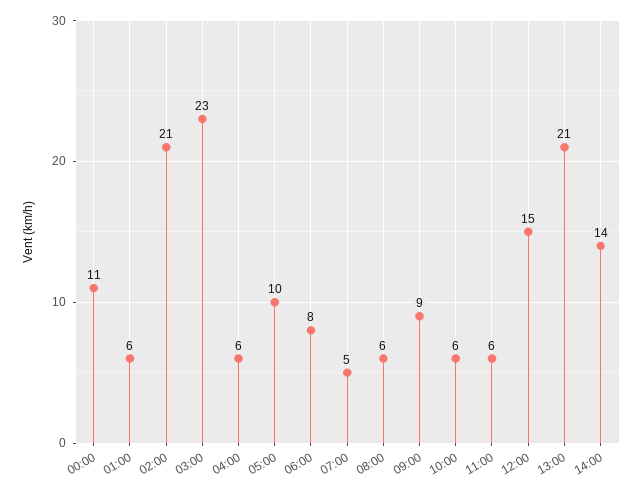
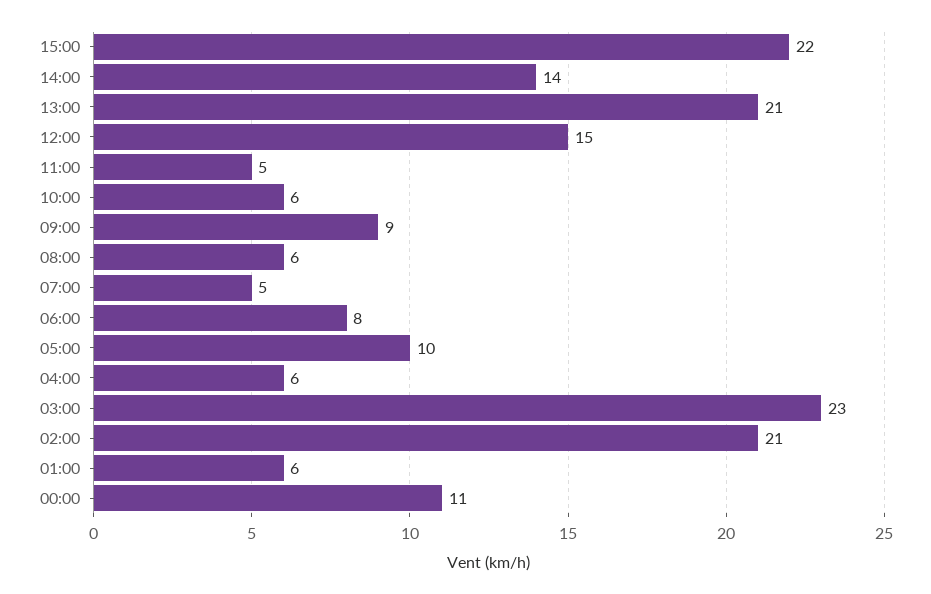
11:00: 6 -> 5
15:00: none -> 22

